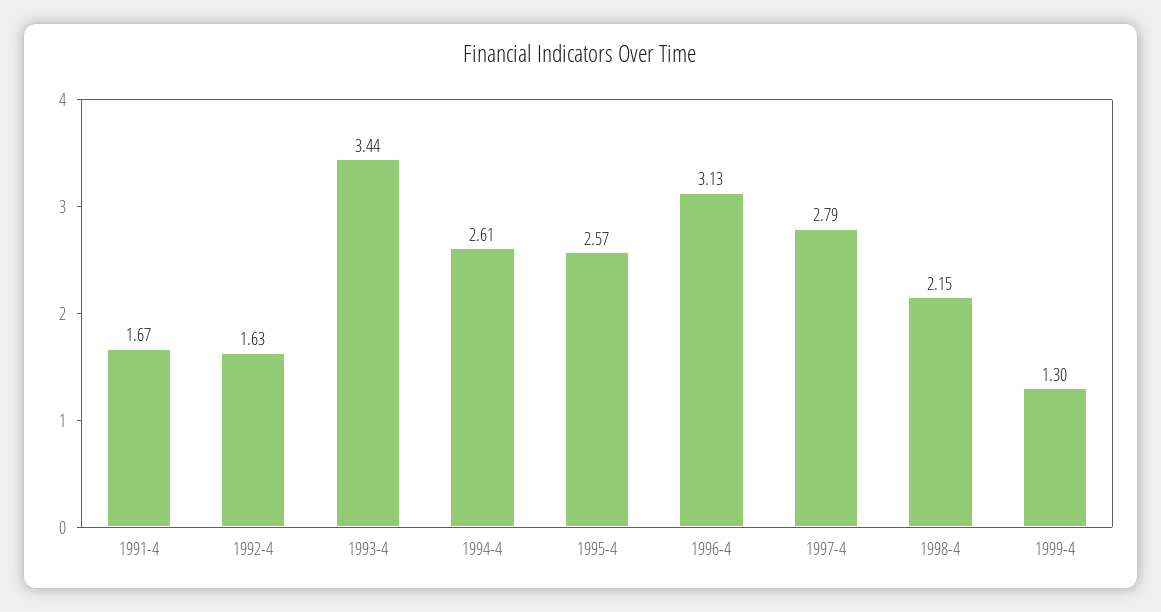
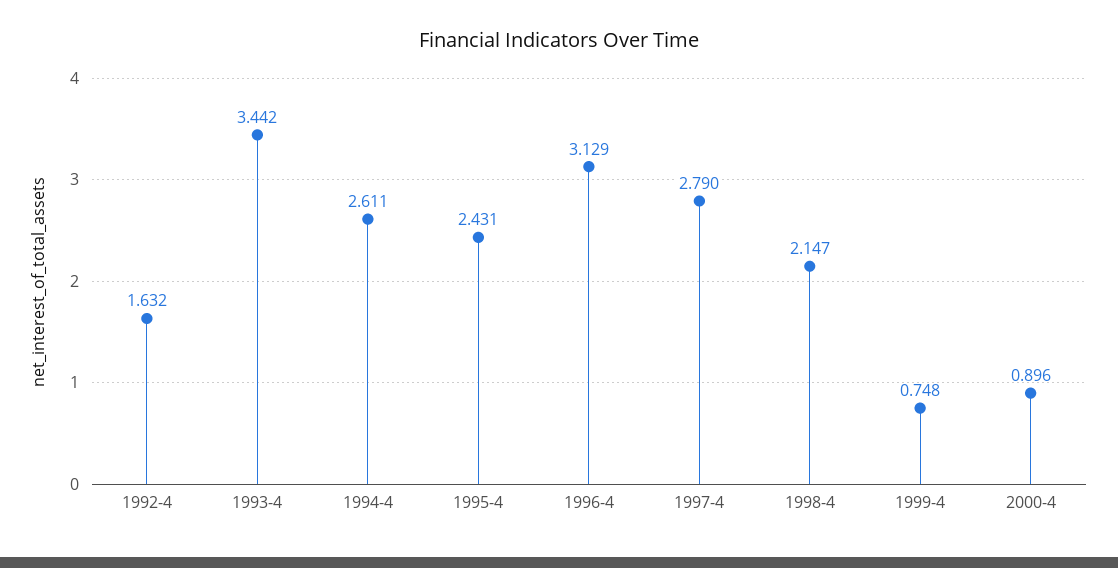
1991-4: 1.67 -> none
1995-4: 2.57 -> 2.431
1999-4: 1.3 -> 0.748
2000-4: none -> 0.896

